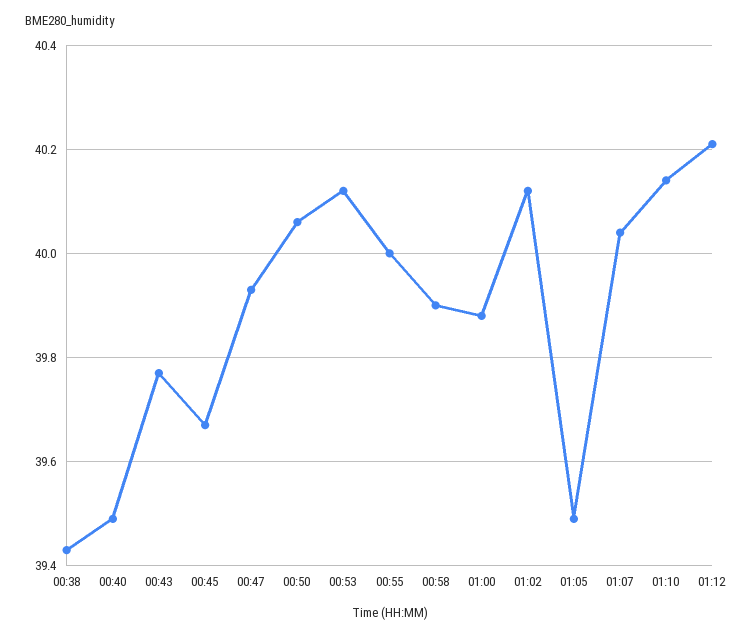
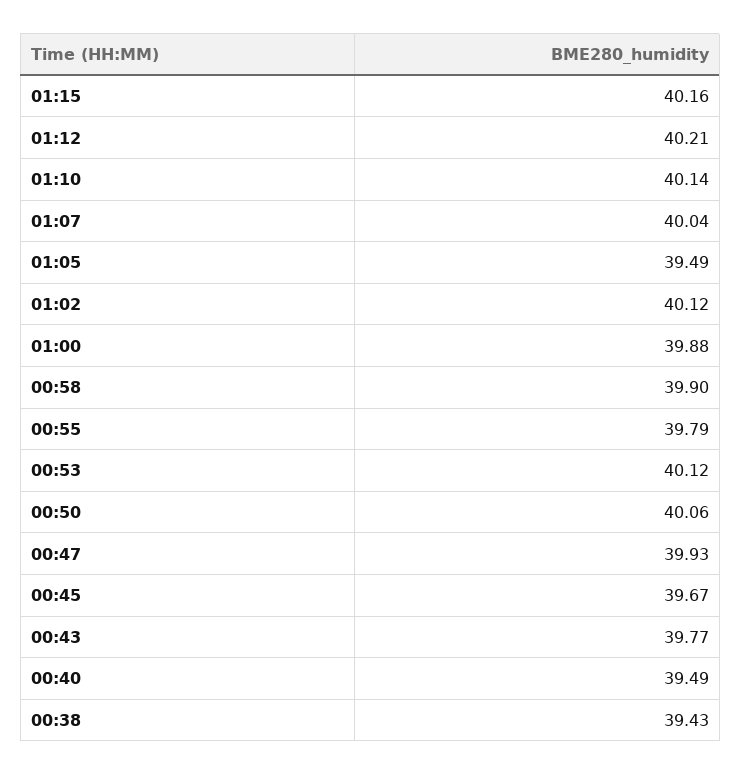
00:55: 40 -> 39.79
01:15: none -> 40.16

